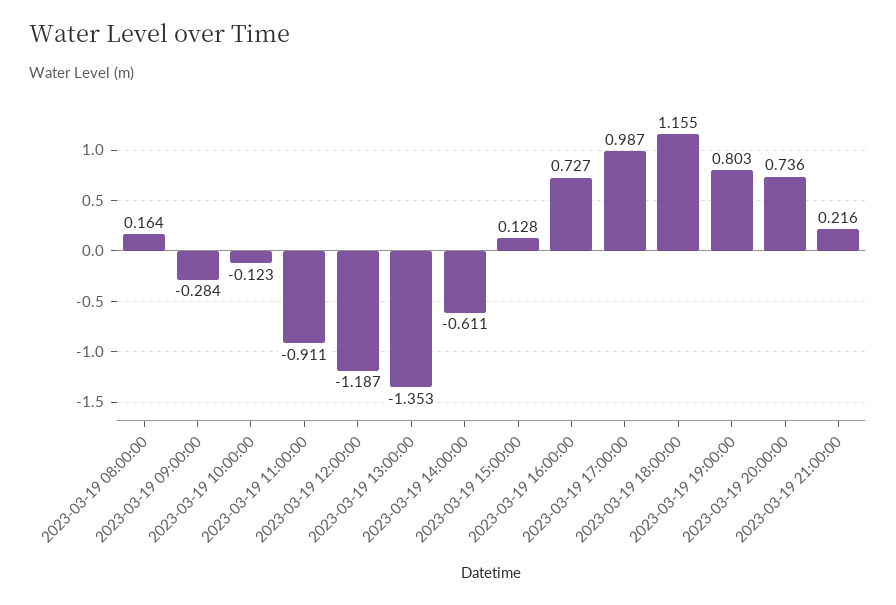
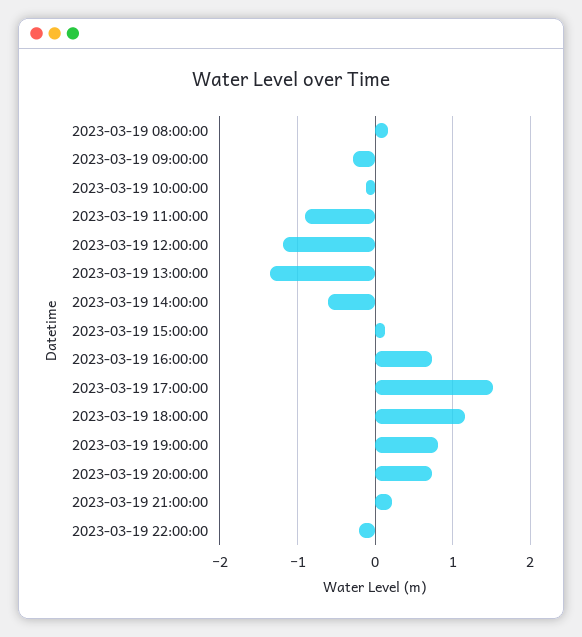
2023-03-19 17:00:00: 0.987 -> 1.5
2023-03-19 22:00:00: none -> -0.2

